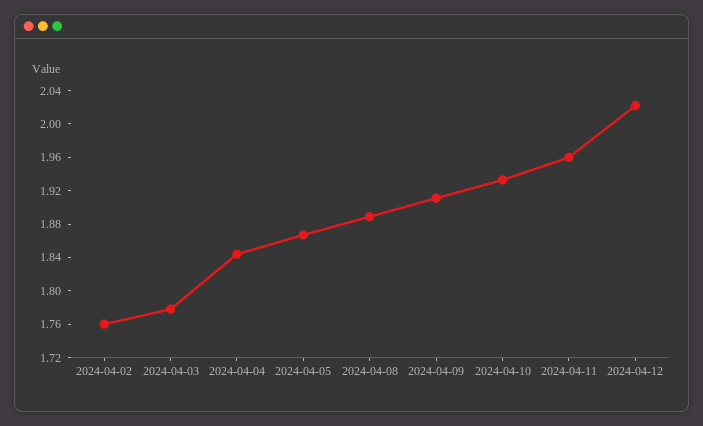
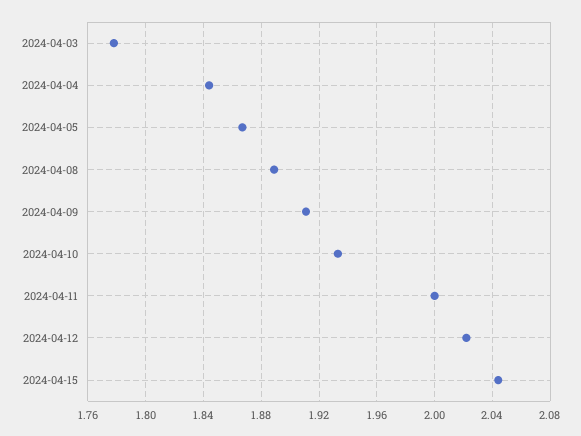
2024-04-02: 1.76 -> none
2024-04-11: 1.96 -> 2
2024-04-15: none -> 2.045

